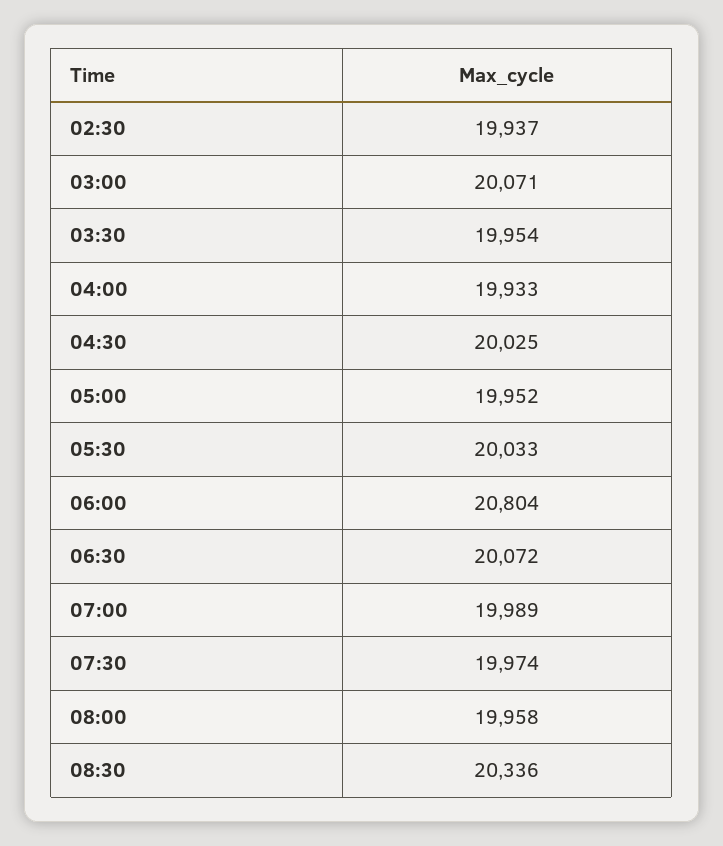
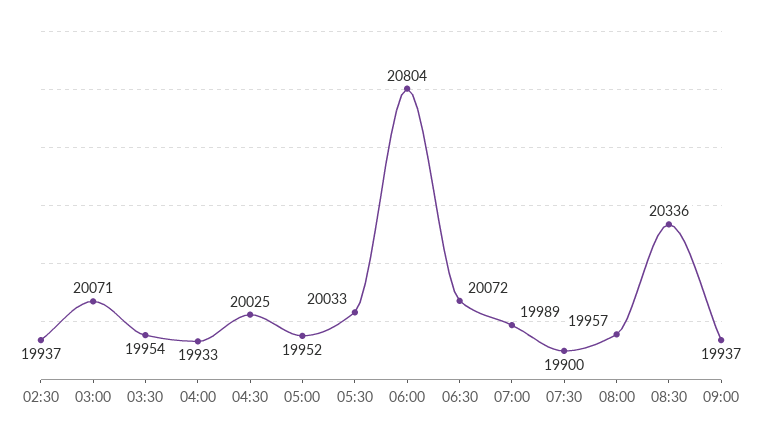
07:30: 19974 -> 19900
08:00: 19958 -> 19957
09:00: none -> 19937

